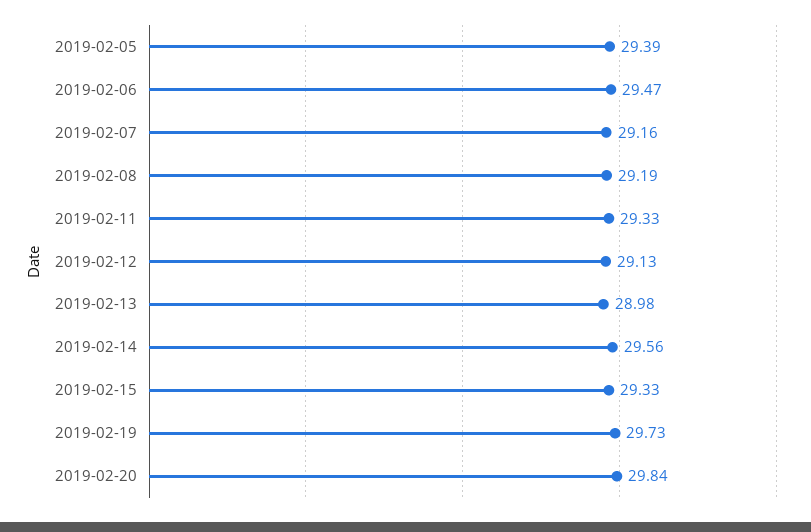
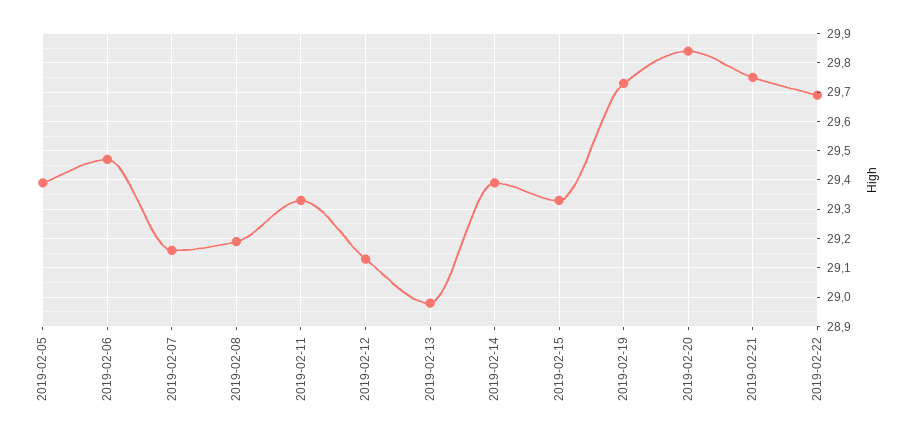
2019-02-14: 29.56 -> 29.4
2019-02-21: none -> 29.75
2019-02-22: none -> 29.7

